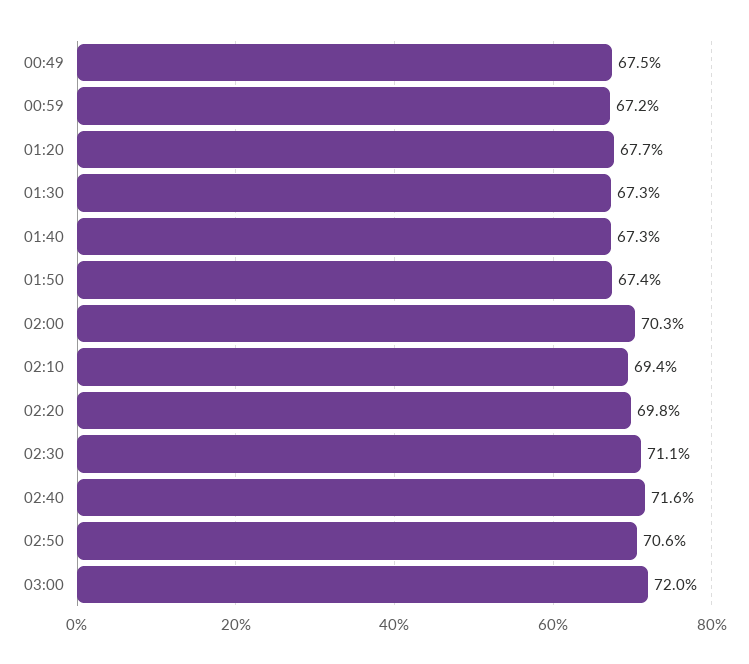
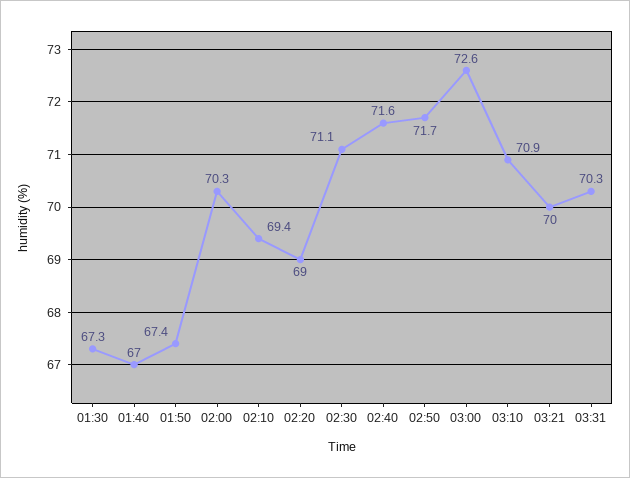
00:49: 67.5 -> none
00:59: 67.2 -> none
01:20: 67.7 -> none
01:40: 67.3 -> 67
02:20: 69.8 -> 69
02:50: 70.6 -> 71.7
03:00: 72 -> 72.6
03:10: none -> 70.9
03:21: none -> 70
03:31: none -> 70.3

